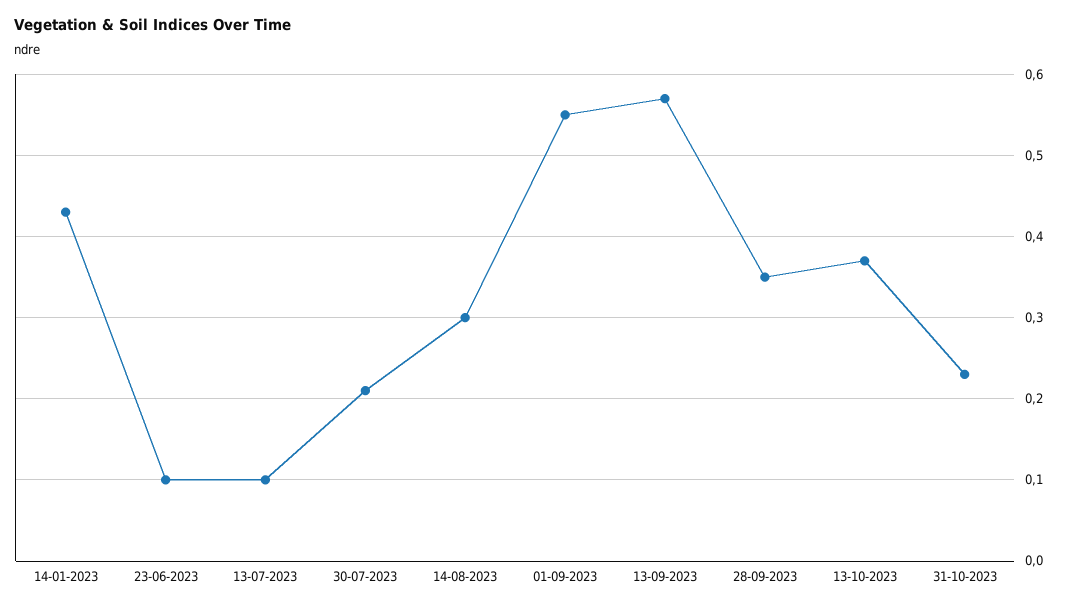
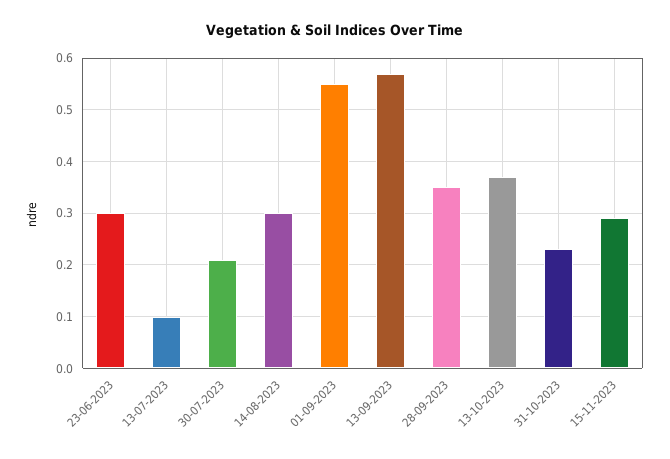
14-01-2023: 0.43 -> none
23-06-2023: 0.1 -> 0.3
15-11-2023: none -> 0.3

